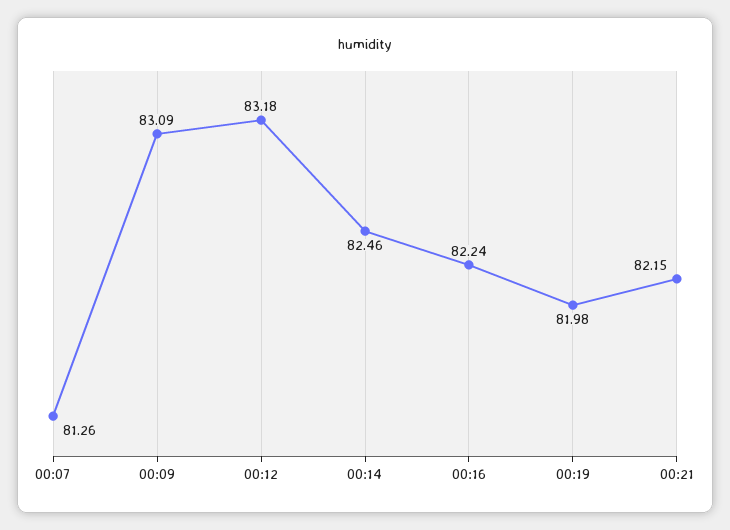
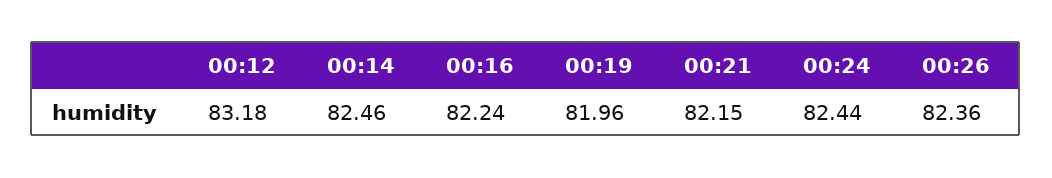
00:07: 81.26 -> none
00:09: 83.09 -> none
00:19: 81.98 -> 81.96
00:24: none -> 82.44
00:26: none -> 82.36

